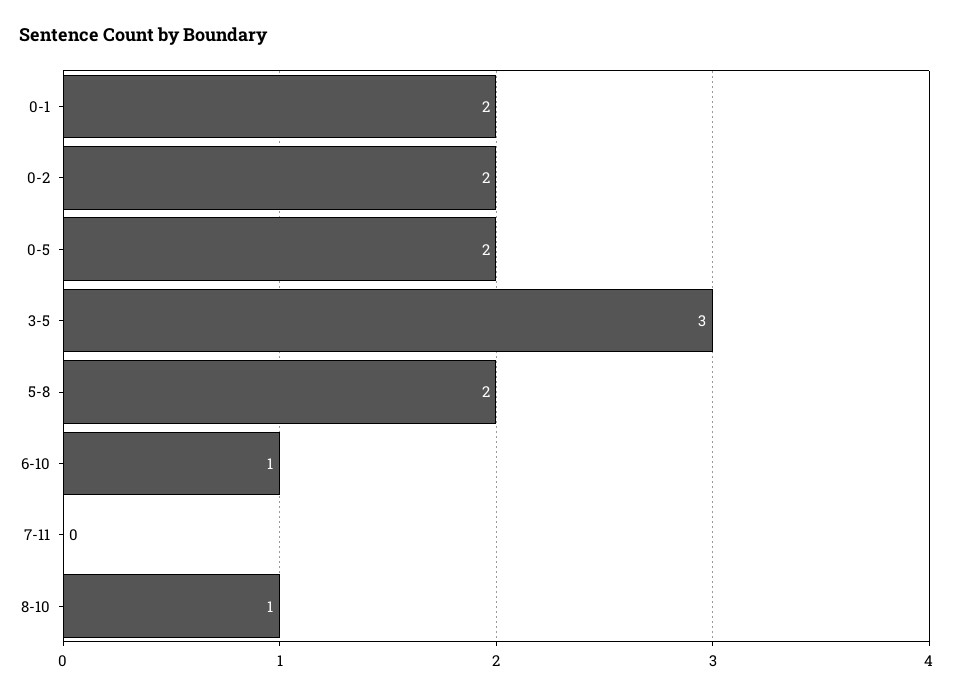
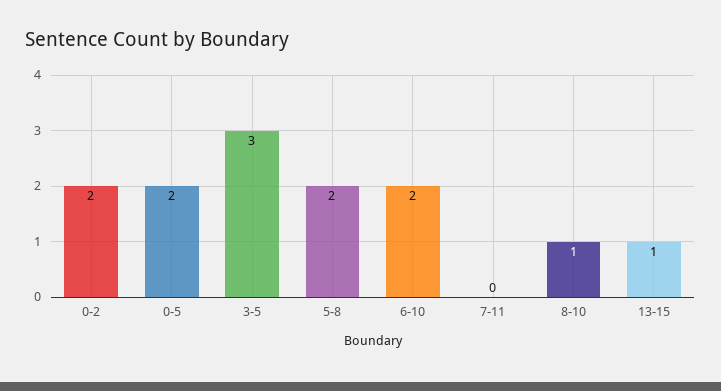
0-1: 2 -> none
6-10: 1 -> 2
13-15: none -> 1

